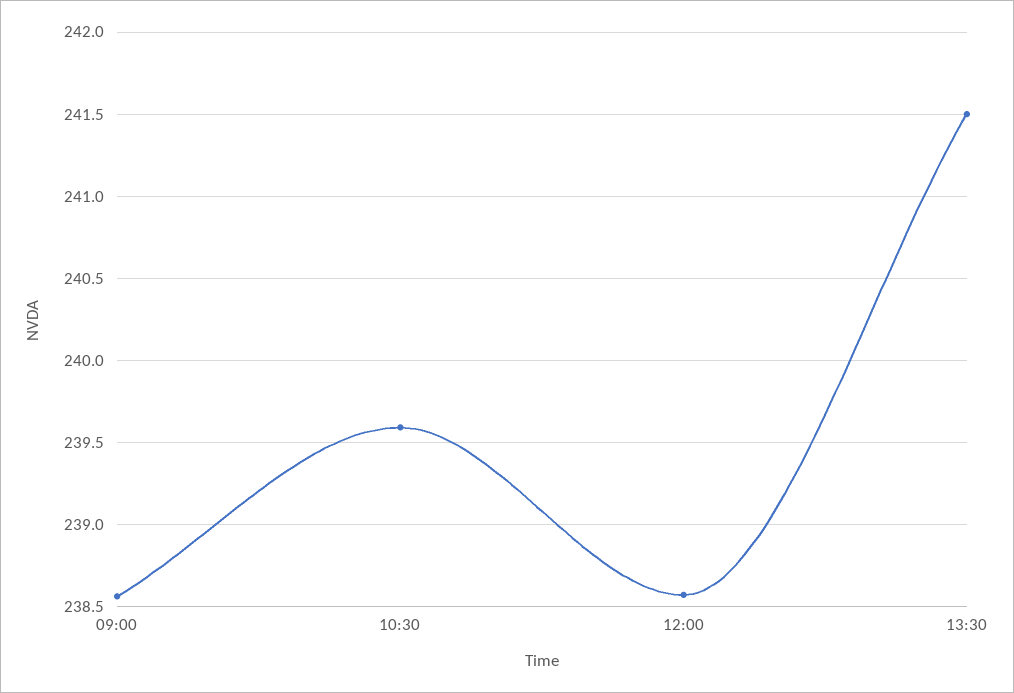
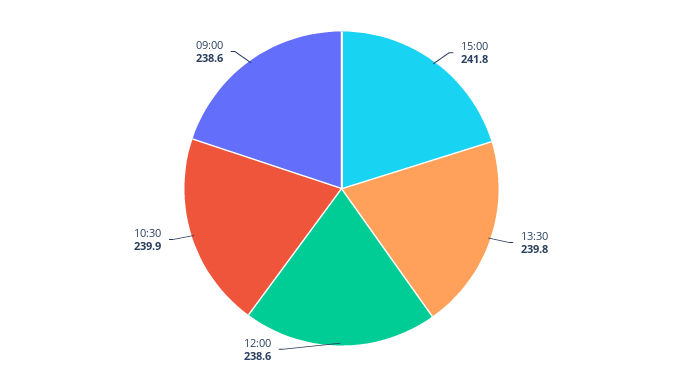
10:30: 239.6 -> 239.9
13:30: 241.5 -> 239.8
15:00: none -> 241.8

